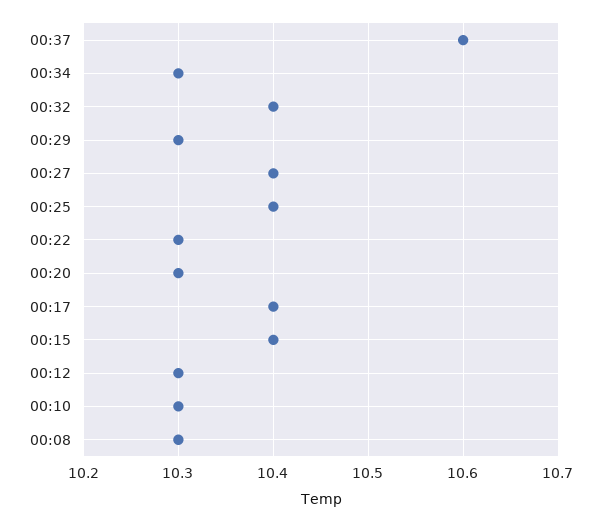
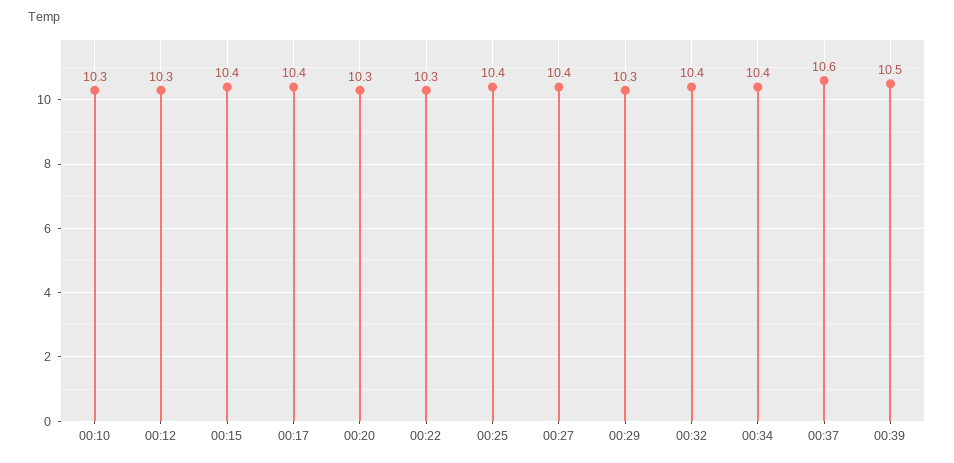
00:34: 10.3 -> 10.4
00:08: 10.3 -> none
00:39: none -> 10.5

